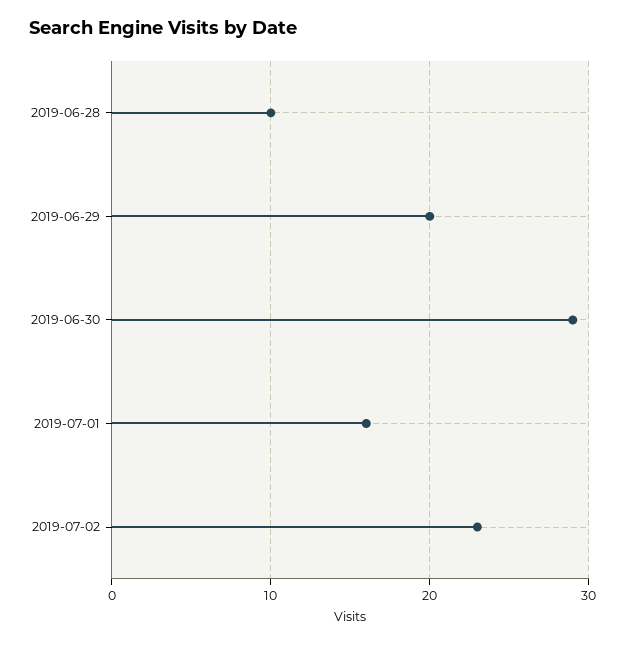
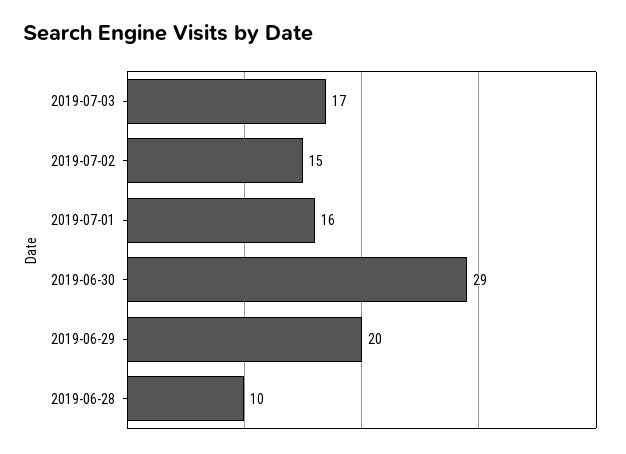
2019-07-02: 23 -> 15
2019-07-03: none -> 17

